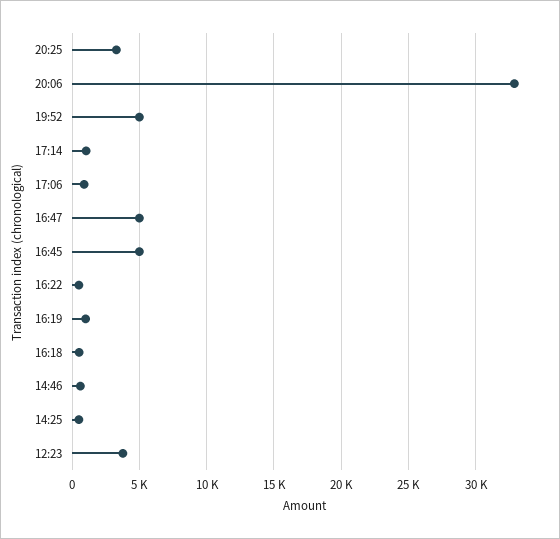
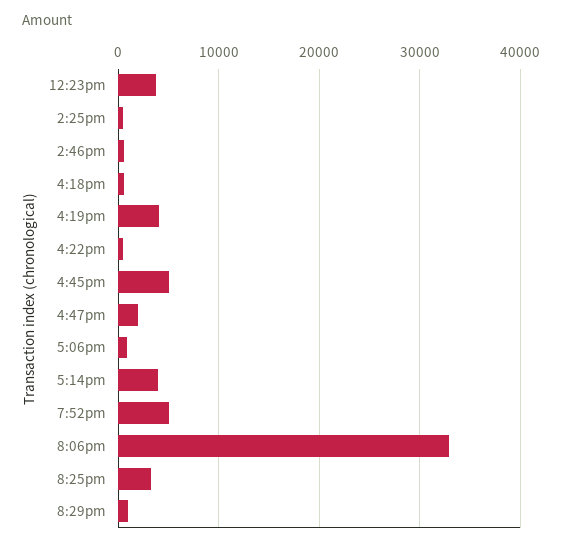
17:14: 1000 -> 4000
16:47: 5000 -> 2000
16:19: 1000 -> 4000
8:29pm: none -> 1000

